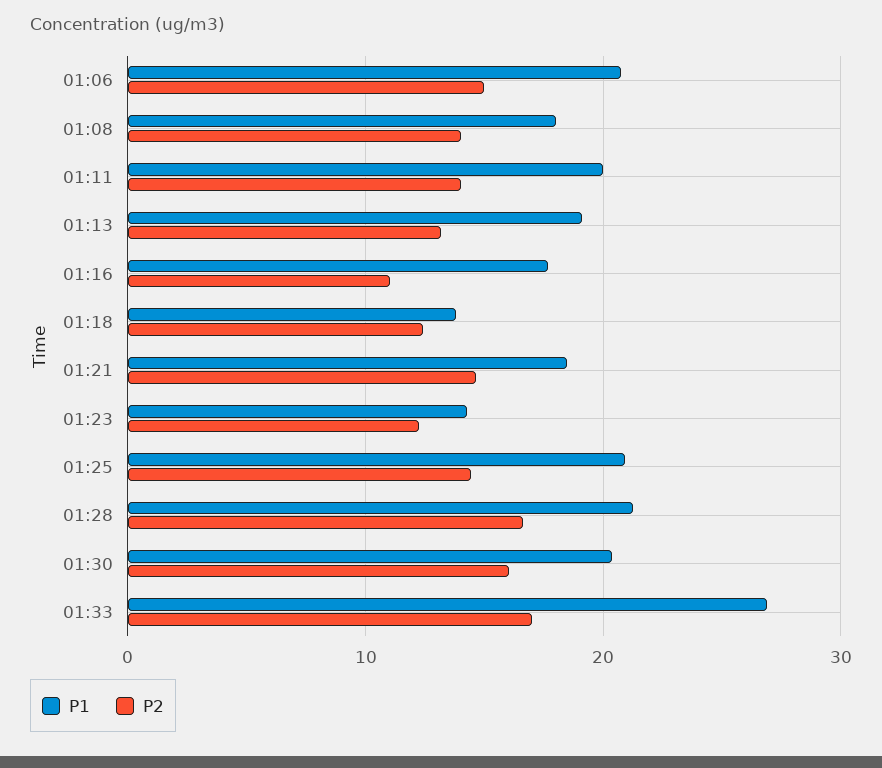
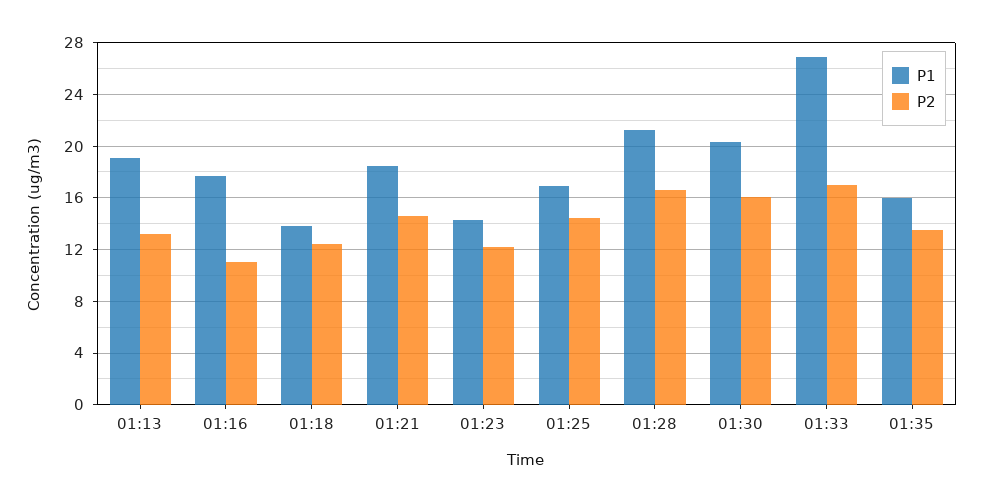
P1, 01:06: 21 -> none
P2, 01:06: 15 -> none
P1, 01:08: 18 -> none
P2, 01:08: 14 -> none
P1, 01:11: 20 -> none
P2, 01:11: 14 -> none
P1, 01:25: 21 -> 17
P1, 01:35: none -> 16
P2, 01:35: none -> 13.5

